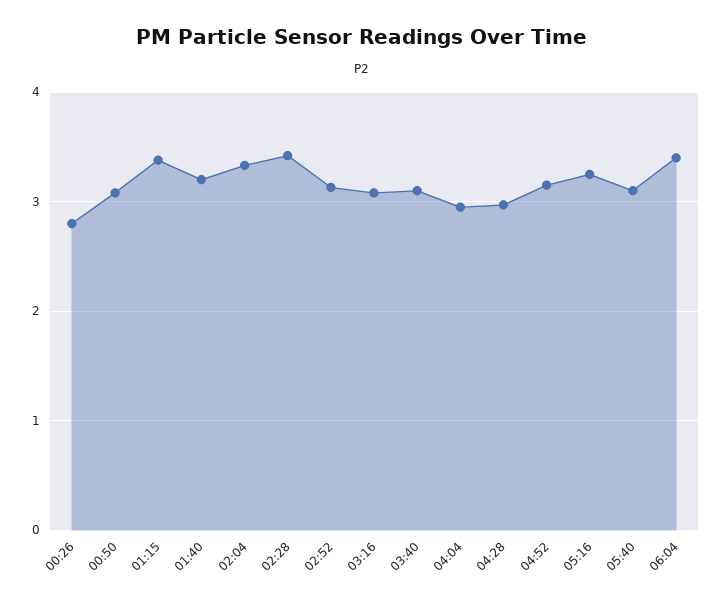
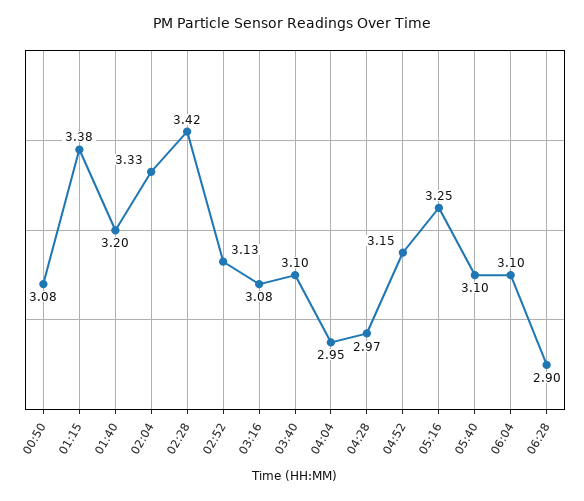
00:26: 2.8 -> none
06:04: 3.4 -> 3.1
06:28: none -> 2.9

